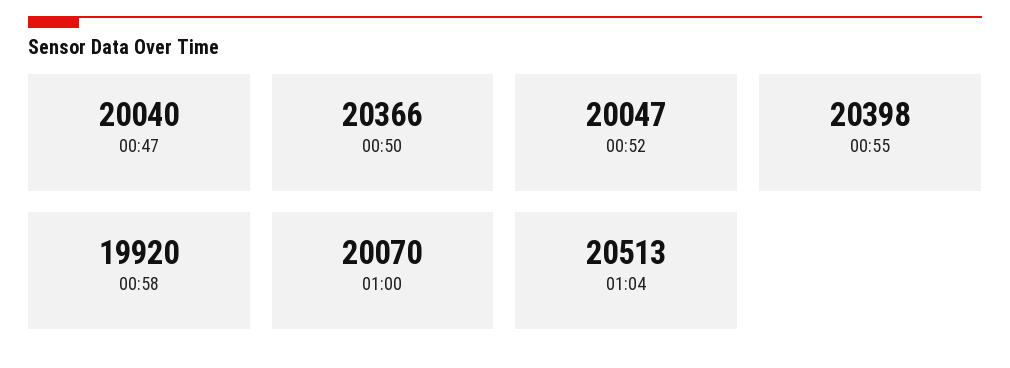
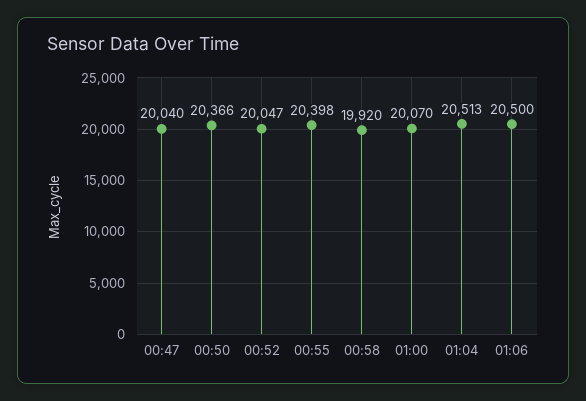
01:06: none -> 20500

